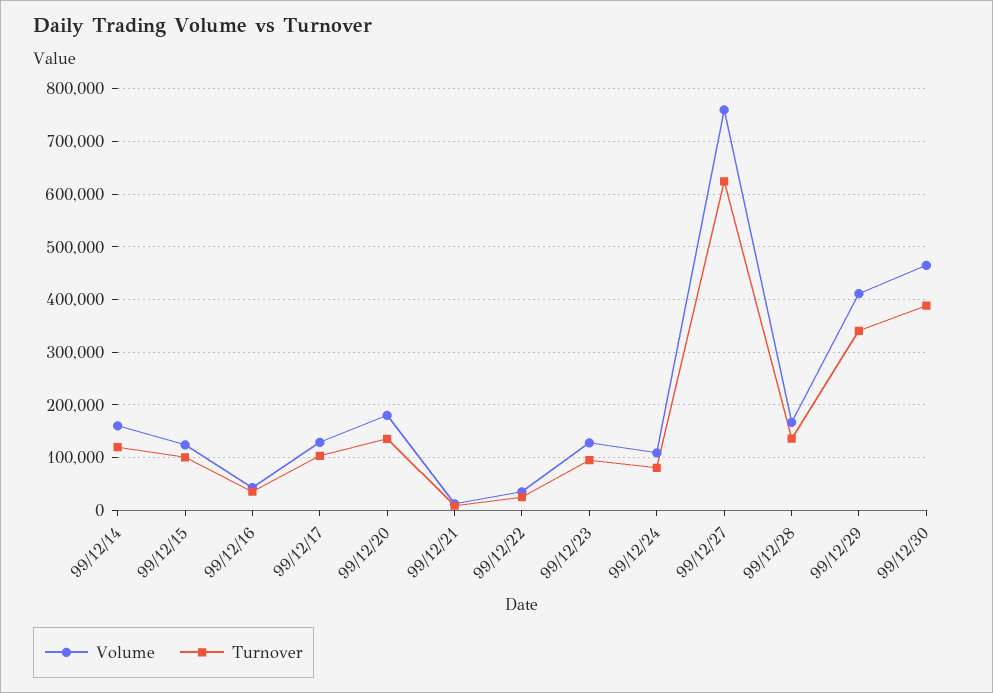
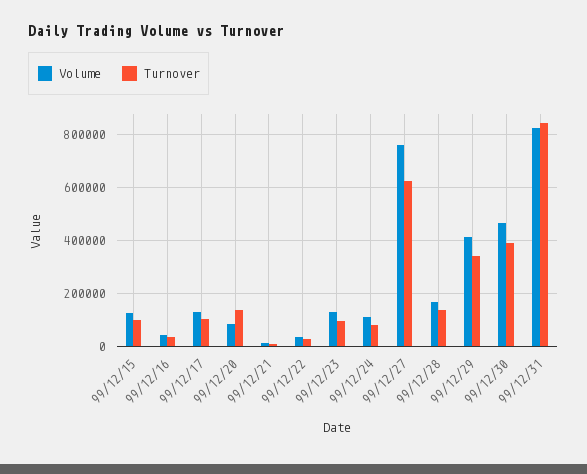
Volume, 99/12/14: 160000 -> none
Turnover, 99/12/14: 120000 -> none
Volume, 99/12/20: 180000 -> 75000
Volume, 99/12/31: none -> 825000
Turnover, 99/12/31: none -> 850000

